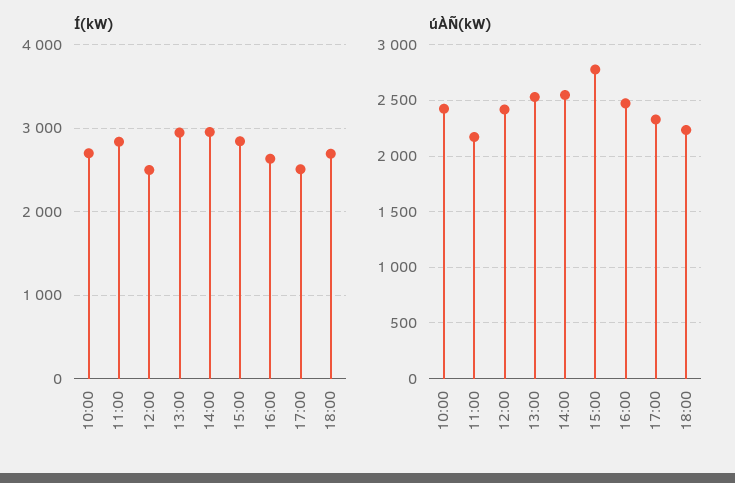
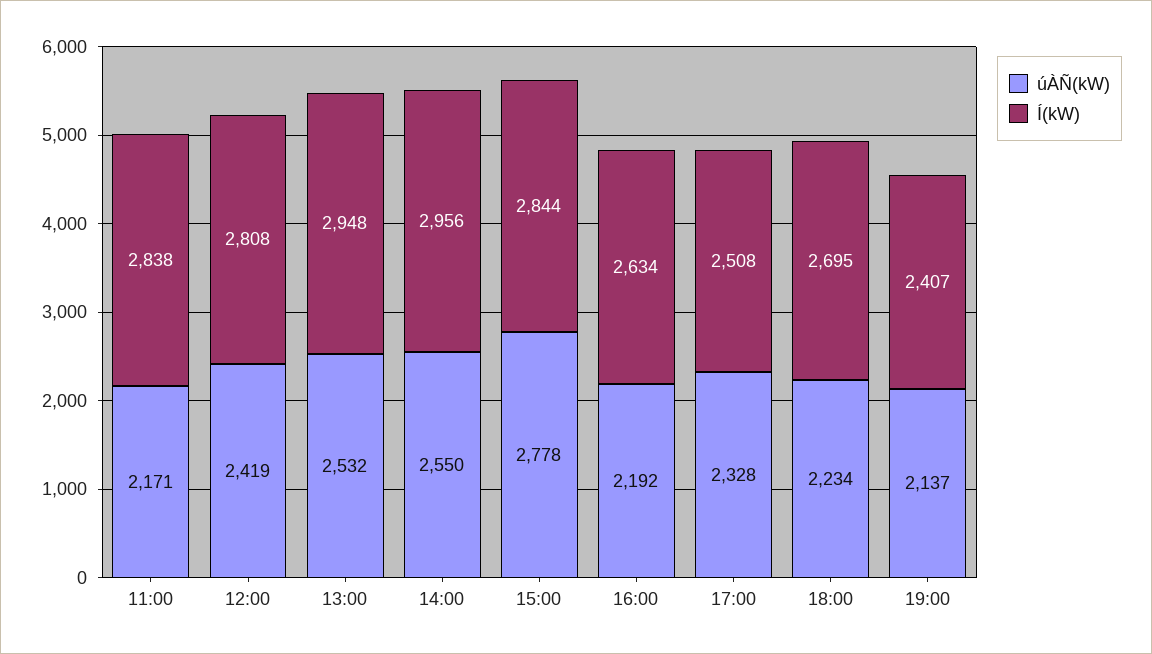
Í(kW), 10:00: 2700 -> none
Í(kW), 12:00: 2500 -> 2808
úÀÑ(kW), 10:00: 2400 -> none
úÀÑ(kW), 16:00: 2500 -> 2192
úÀÑ(kW), 19:00: none -> 2137
Í(kW), 19:00: none -> 2407

